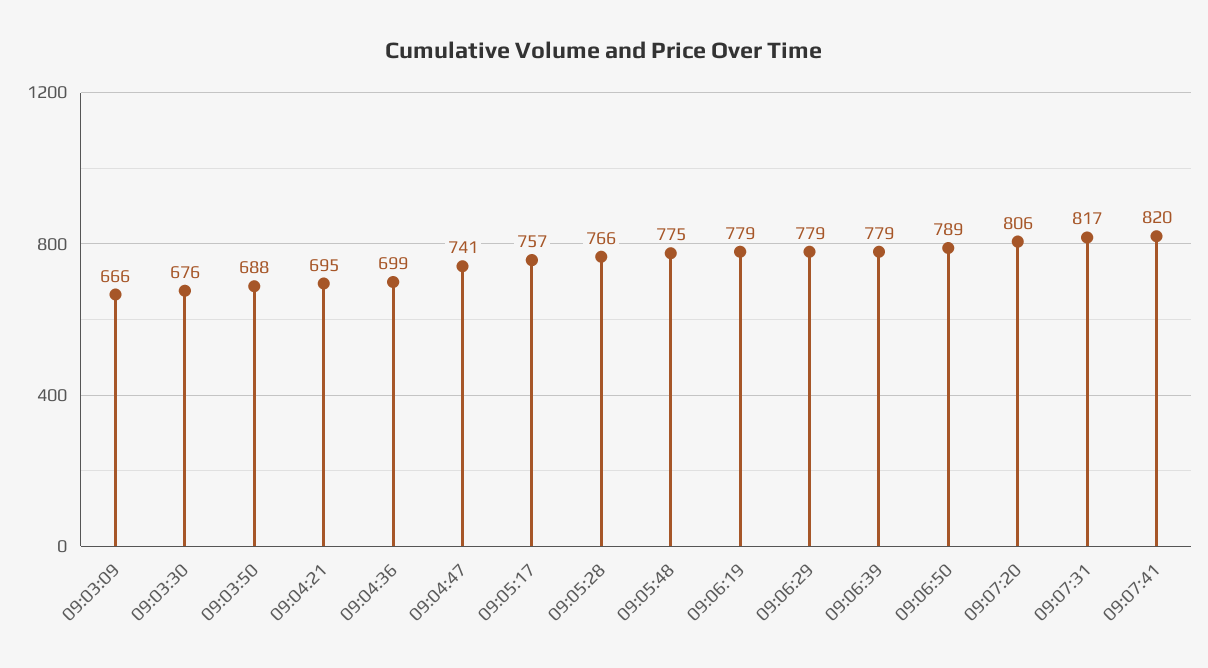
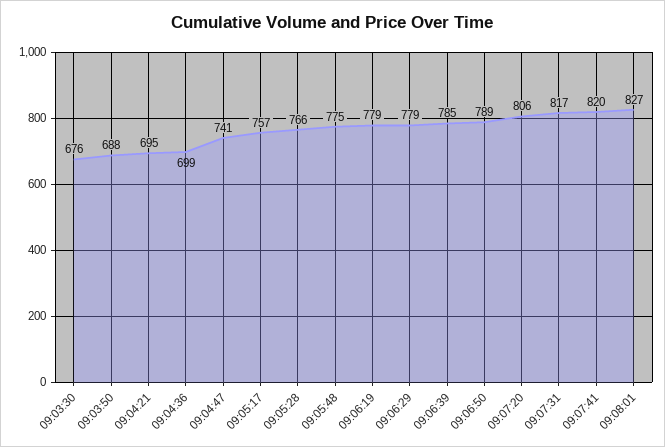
09:03:09: 666 -> none
09:06:39: 779 -> 785
09:08:01: none -> 827

